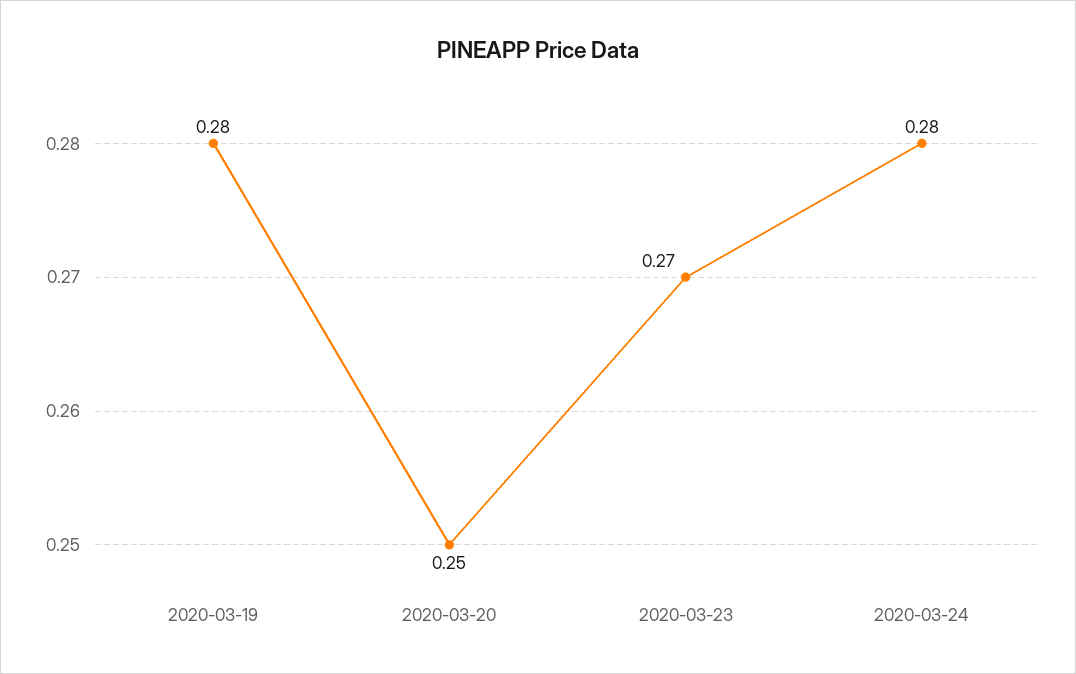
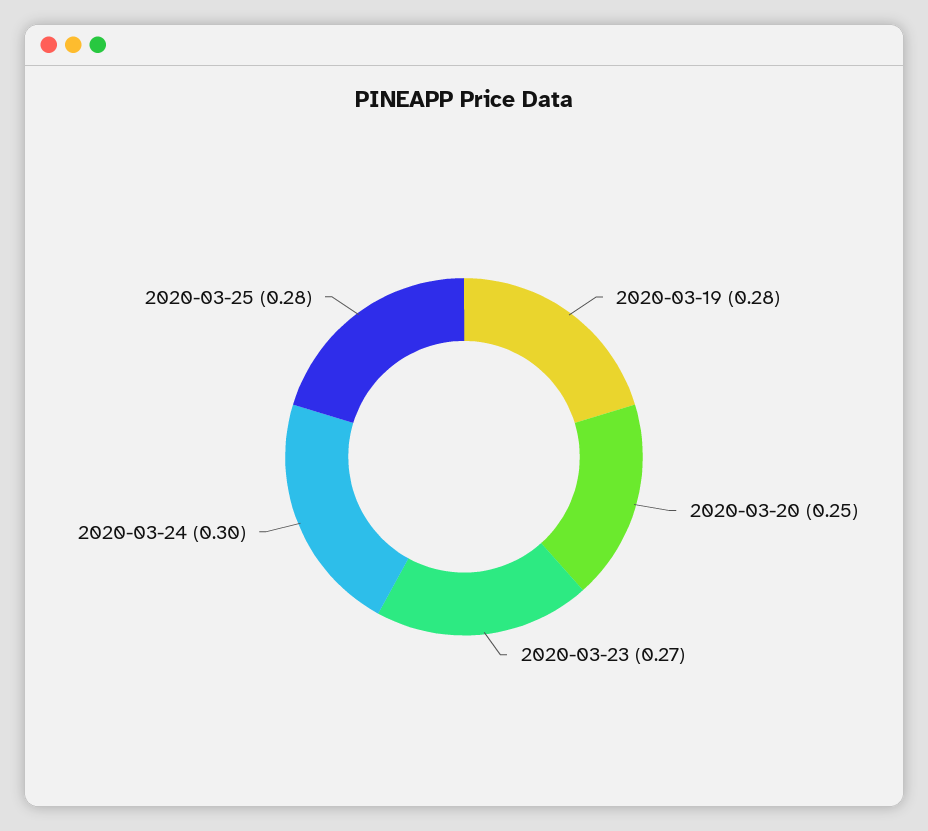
2020-03-24: 0.28 -> 0.3
2020-03-25: none -> 0.28

